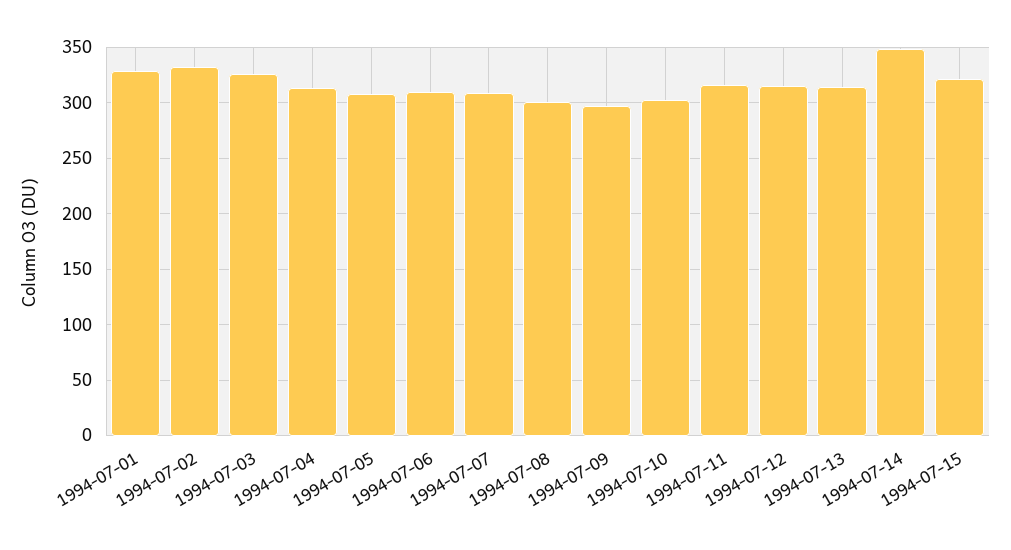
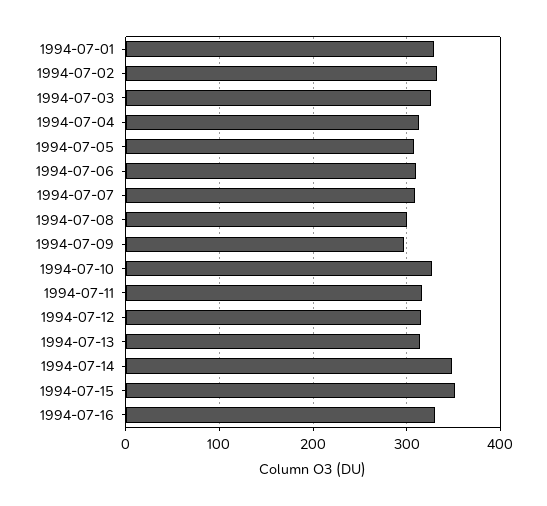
1994-07-10: 300 -> 330
1994-07-15: 320 -> 350
1994-07-16: none -> 330

